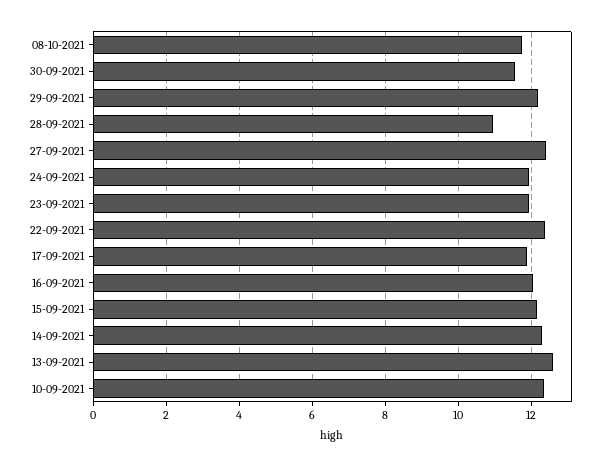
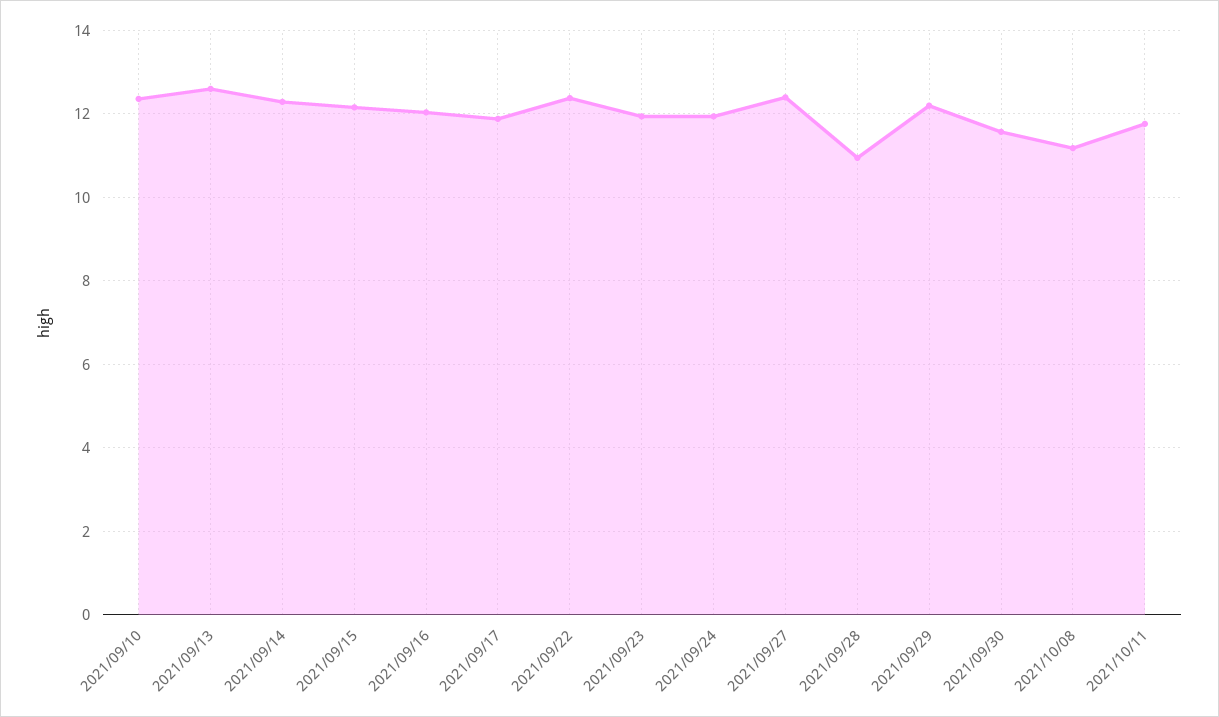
08-10-2021: 11.8 -> 11.2
2021/10/11: none -> 11.8

